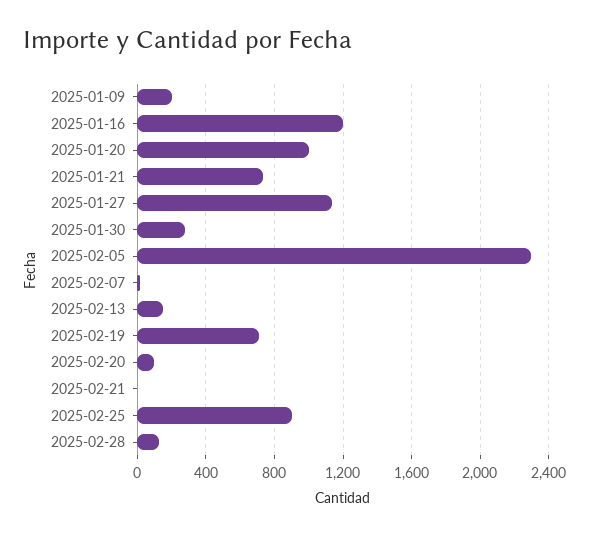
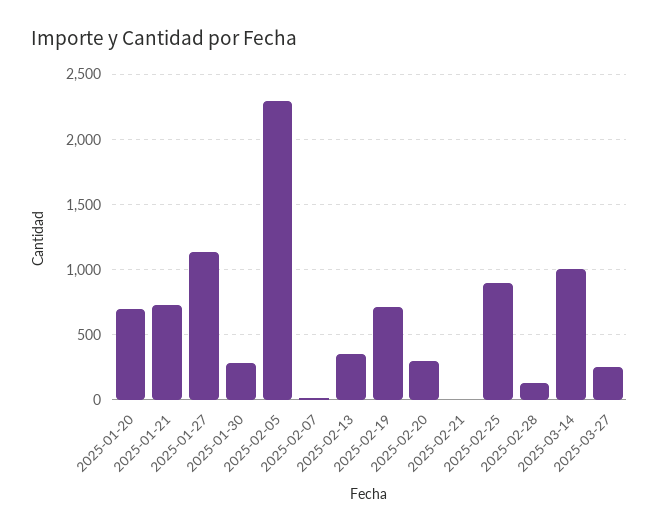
2025-01-09: 200 -> none
2025-01-16: 1200 -> none
2025-01-20: 1000 -> 700
2025-02-13: 150 -> 350
2025-02-20: 100 -> 300
2025-03-14: none -> 1000
2025-03-27: none -> 250

